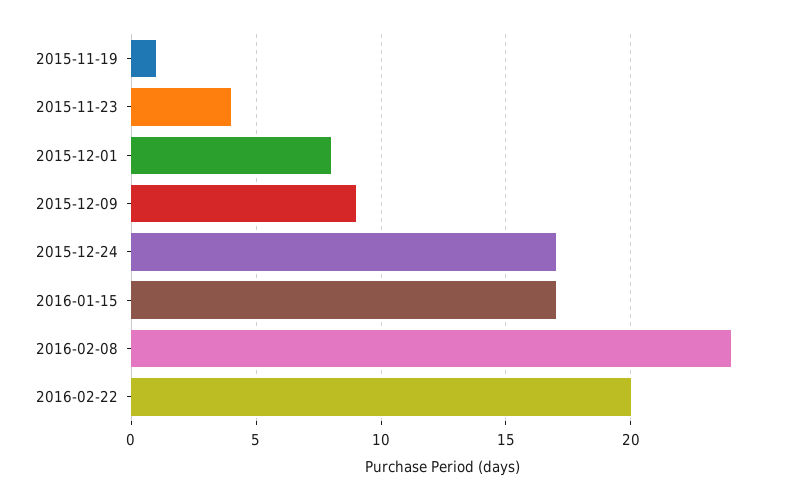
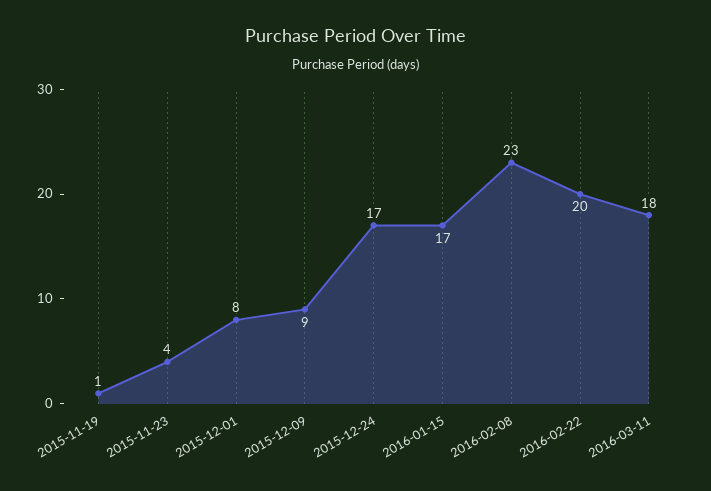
2016-02-08: 24 -> 23
2016-03-11: none -> 18

